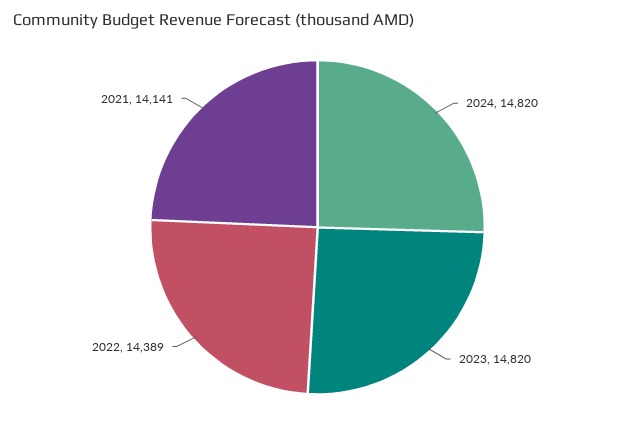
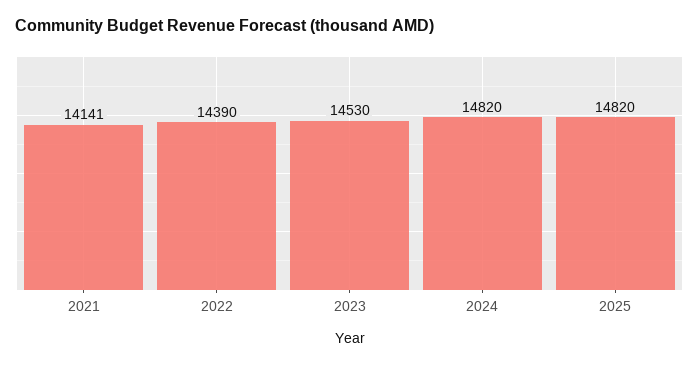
2023: 14820 -> 14530
2022: 14389 -> 14390
2025: none -> 14820

